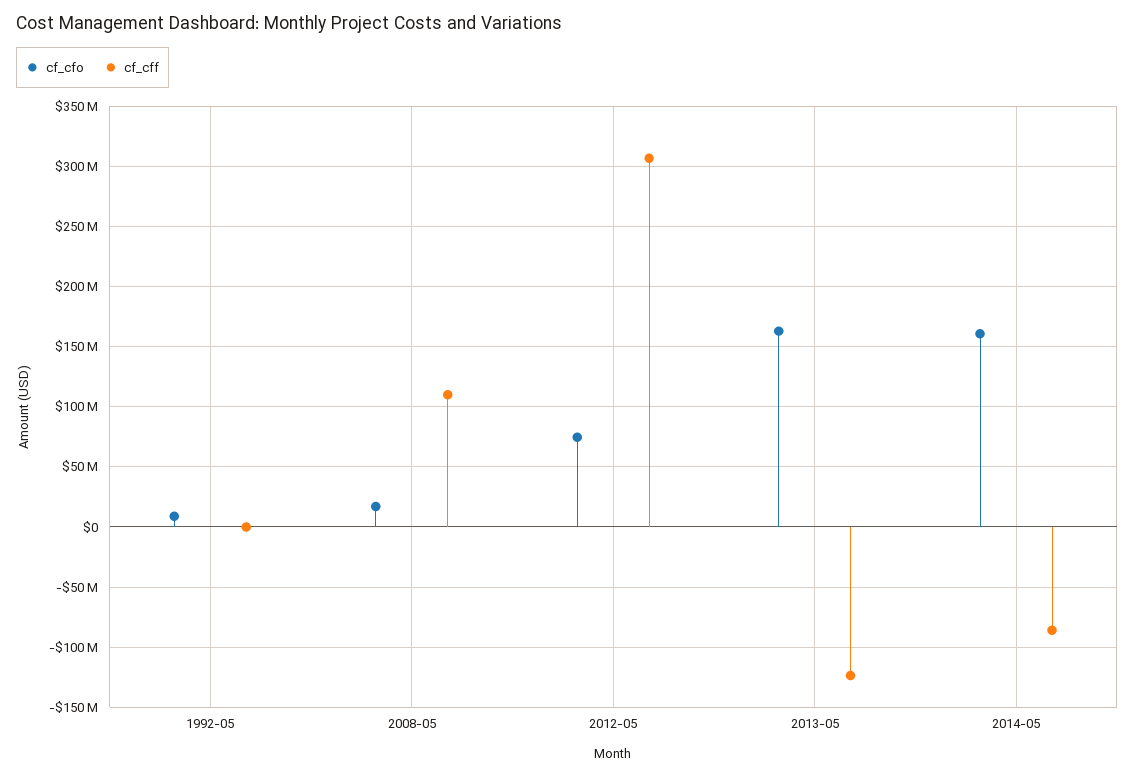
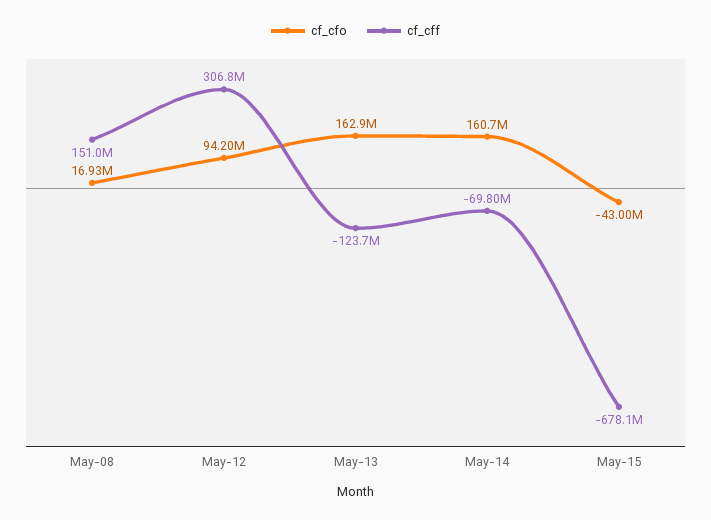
cf_cfo, 1992-05: 10000000 -> none
cf_cff, 1992-05: 0 -> none
cf_cff, 2008-05: 110000000 -> 151000000
cf_cfo, 2012-05: 75000000 -> 94200000
cf_cff, 2014-05: -85000000 -> -69800000
cf_cfo, May-15: none -> -43000000
cf_cff, May-15: none -> -678100000

